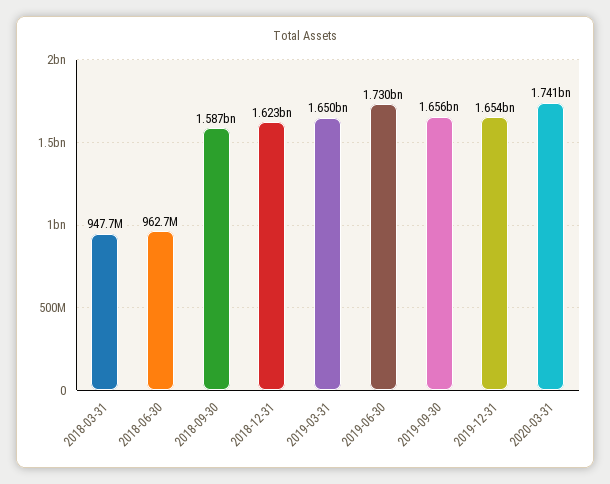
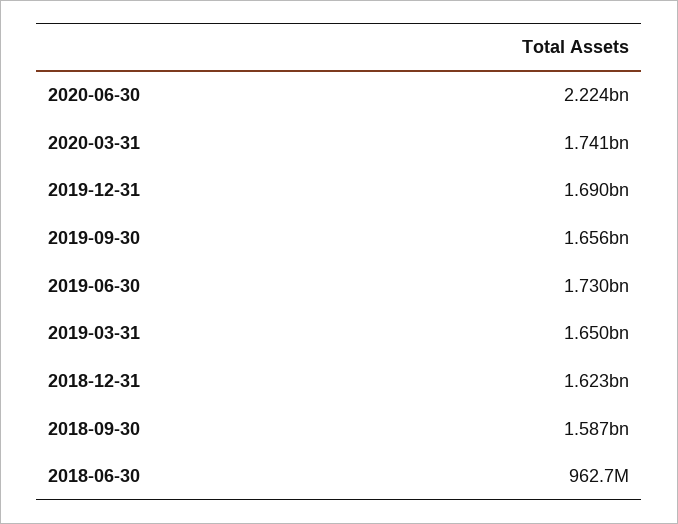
2018-03-31: 947700000 -> none
2019-12-31: 1654000000 -> 1690000000
2020-06-30: none -> 2224000000

